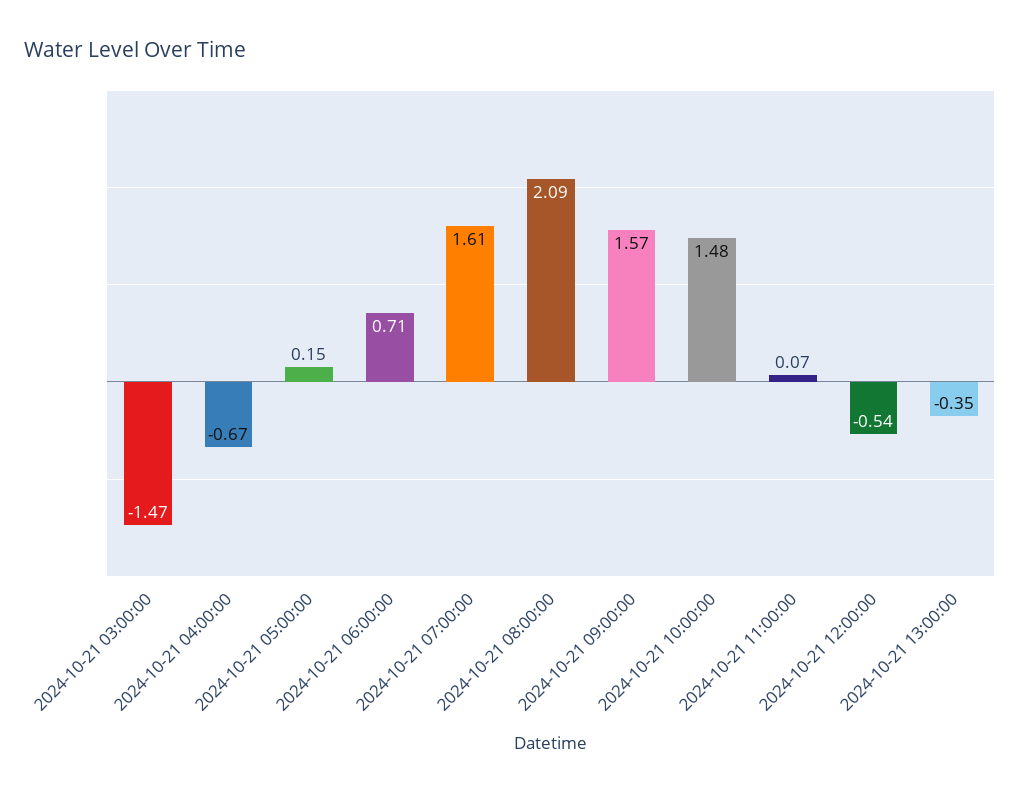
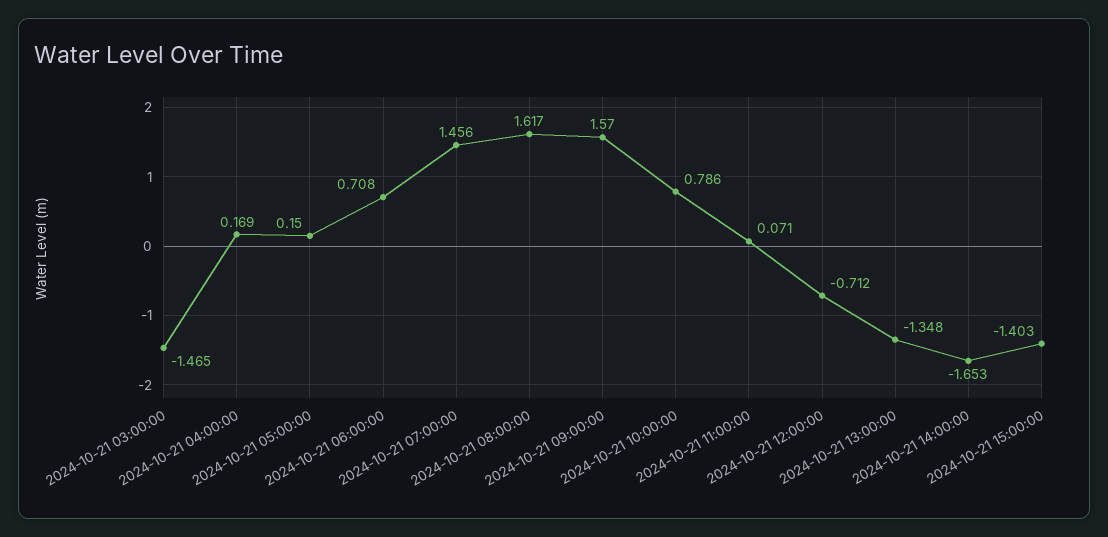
2024-10-21 04:00:00: -0.67 -> 0.169
2024-10-21 07:00:00: 1.61 -> 1.456
2024-10-21 08:00:00: 2.09 -> 1.617
2024-10-21 10:00:00: 1.48 -> 0.786
2024-10-21 12:00:00: -0.54 -> -0.712
2024-10-21 13:00:00: -0.35 -> -1.348
2024-10-21 14:00:00: none -> -1.653
2024-10-21 15:00:00: none -> -1.403

